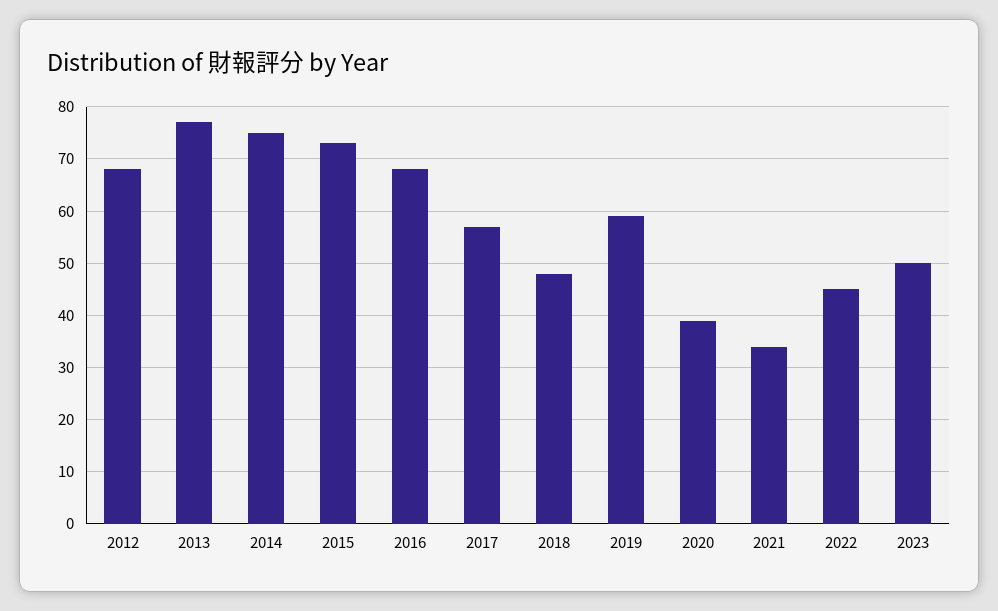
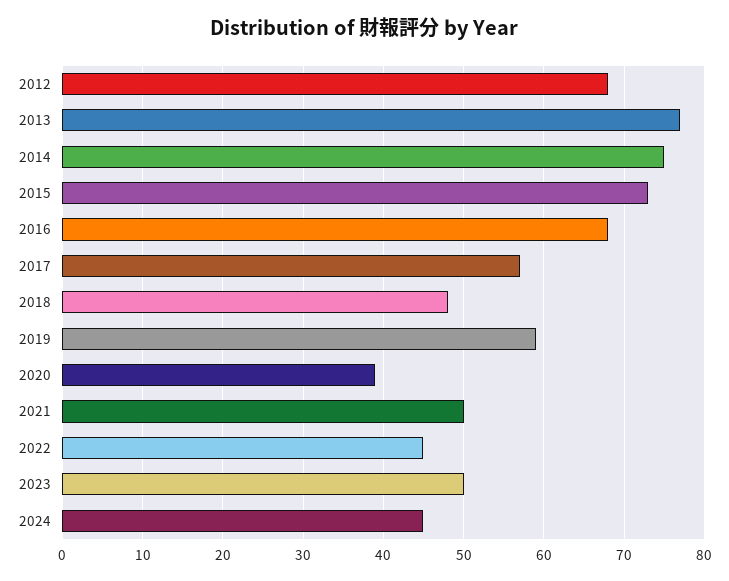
2021: 35 -> 50
2024: none -> 45

